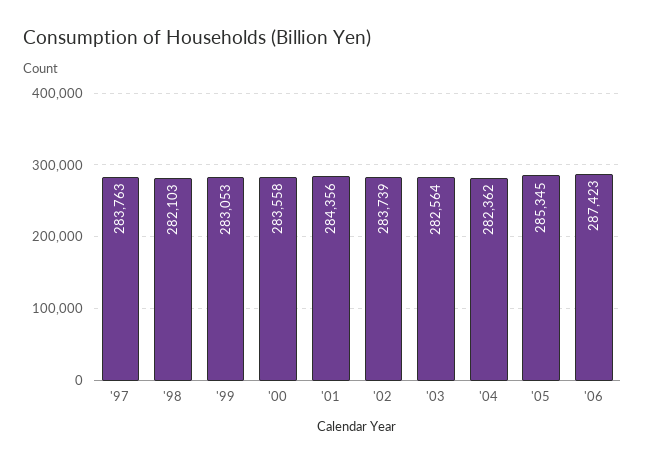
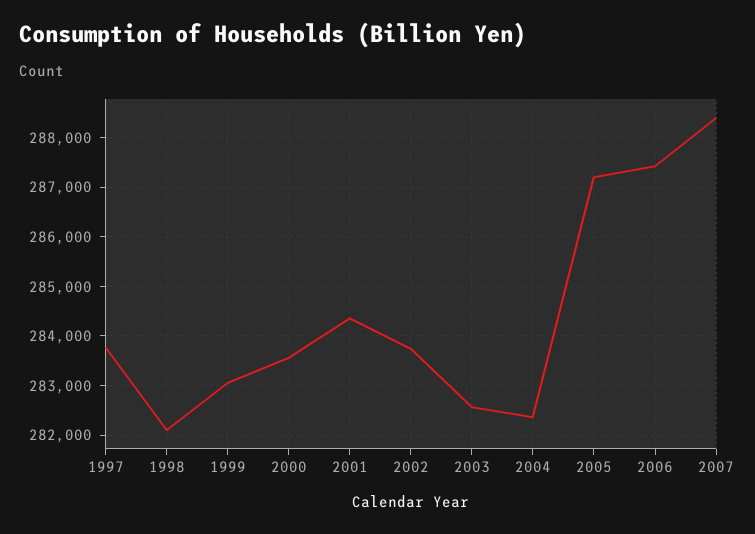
'05: 285345 -> 287200
2007: none -> 288400

